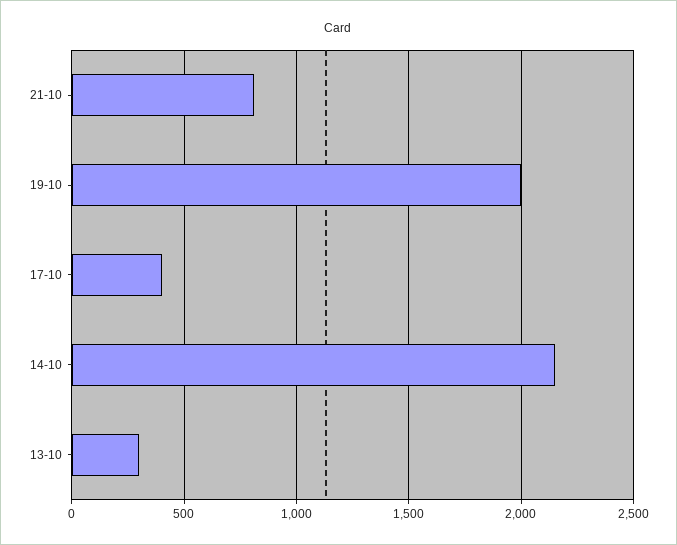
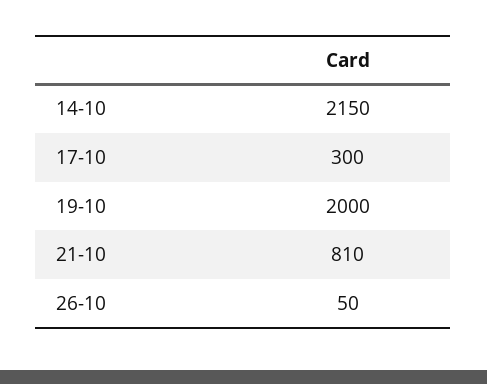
17-10: 400 -> 300
13-10: 300 -> none
26-10: none -> 50

